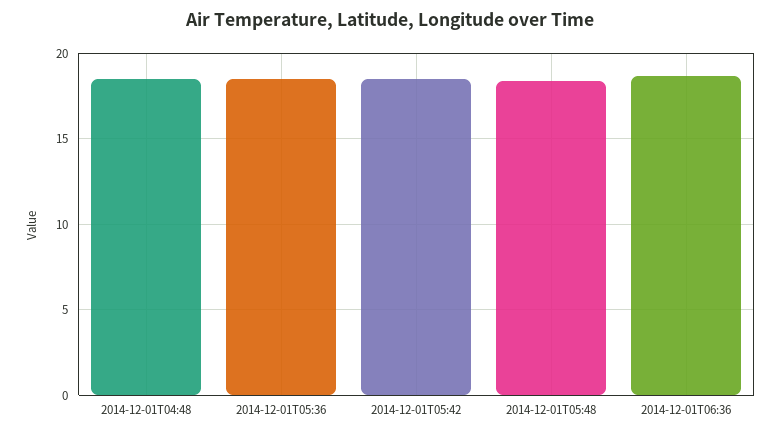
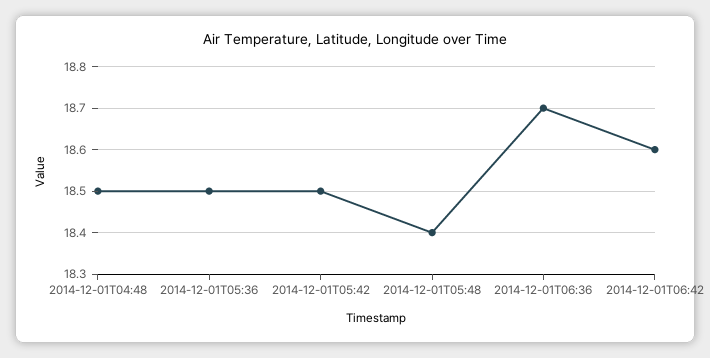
2014-12-01T06:42: none -> 18.6

